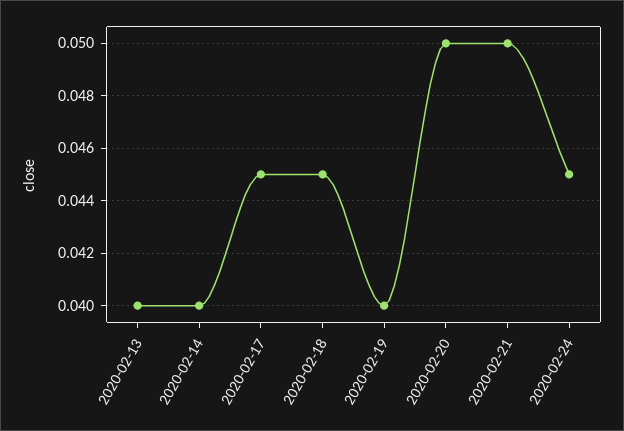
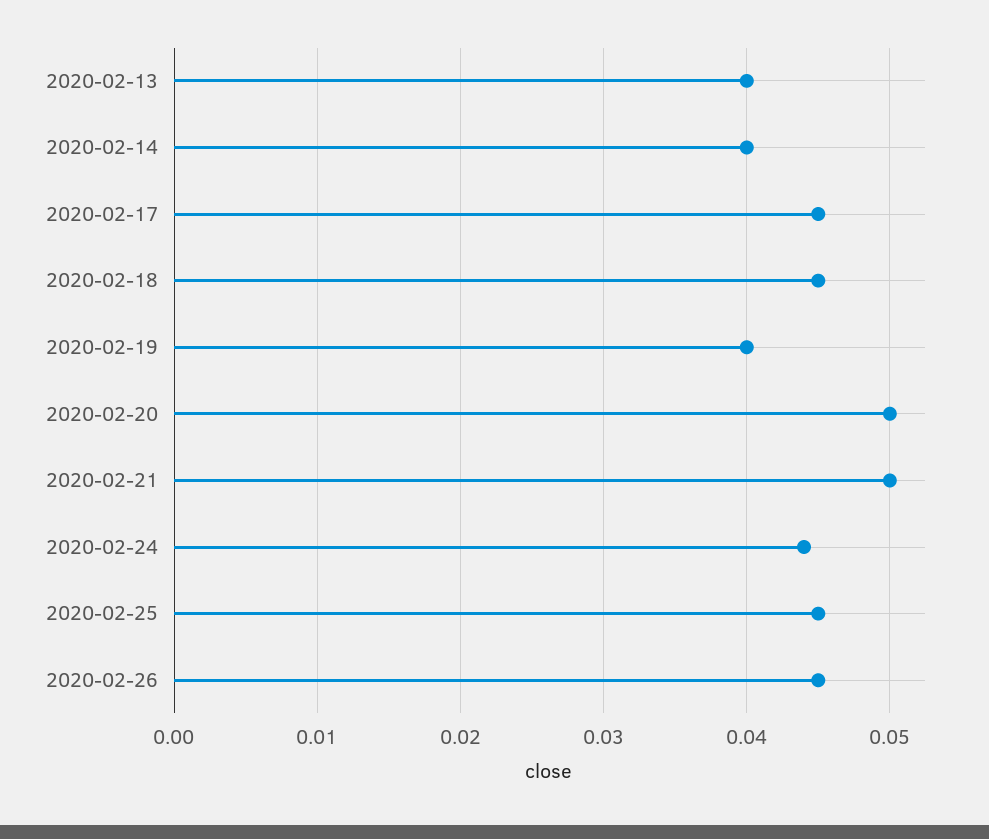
2020-02-24: 0.045 -> 0.044
2020-02-25: none -> 0.045
2020-02-26: none -> 0.045

